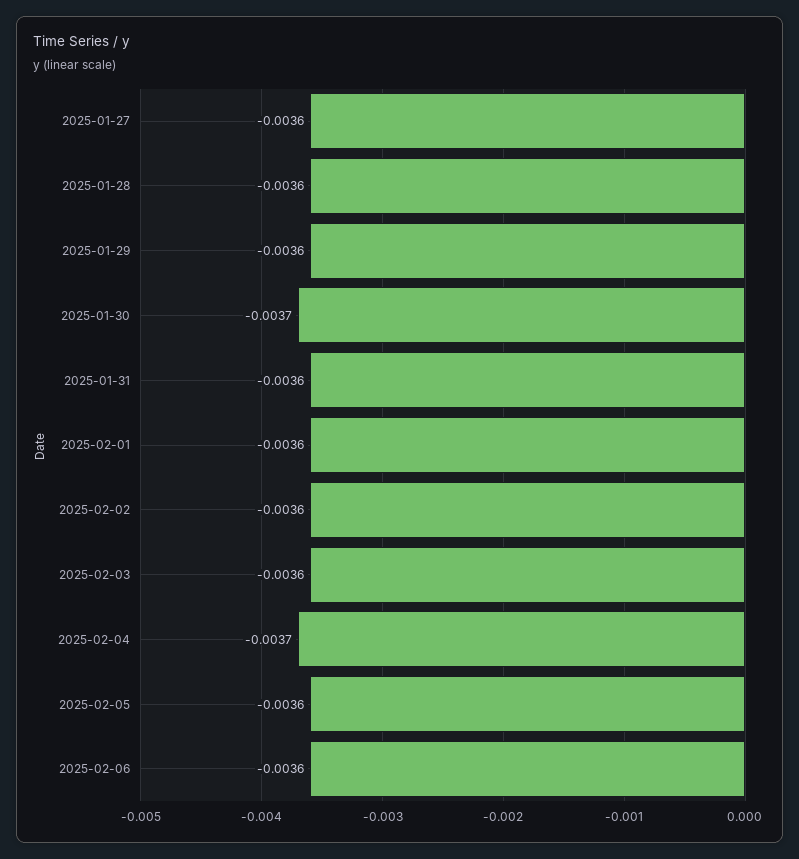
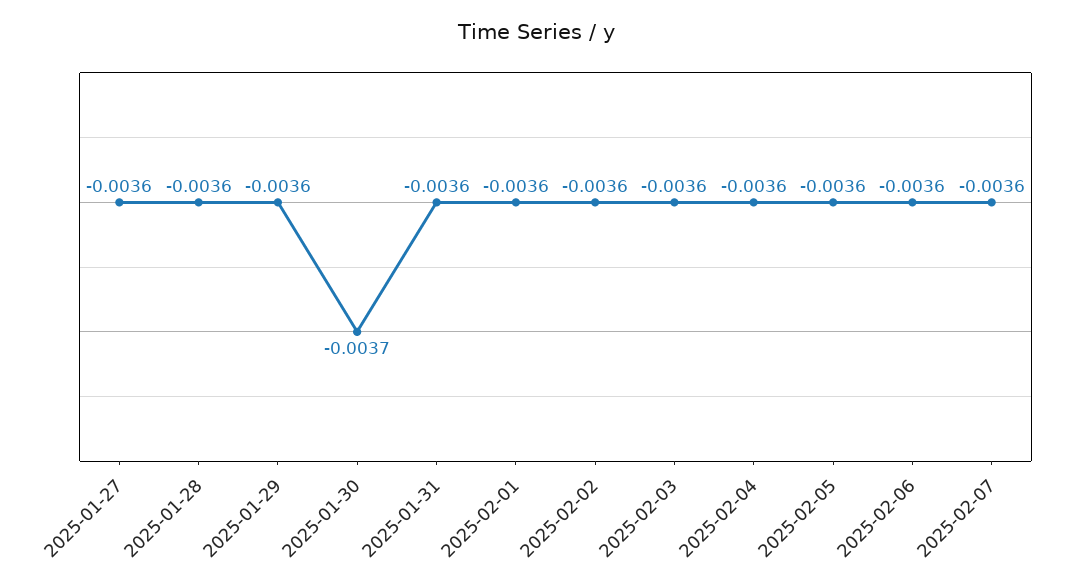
2025-02-04: -0.0037 -> -0.0036
2025-02-07: none -> -0.0036

